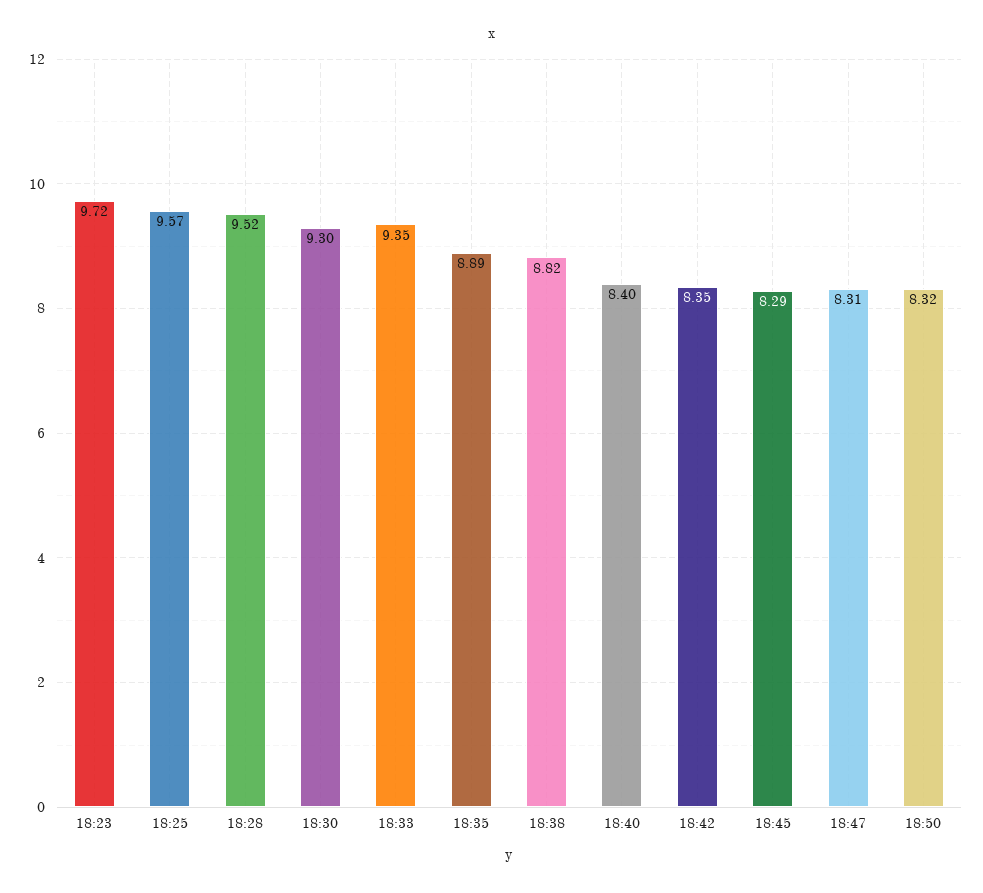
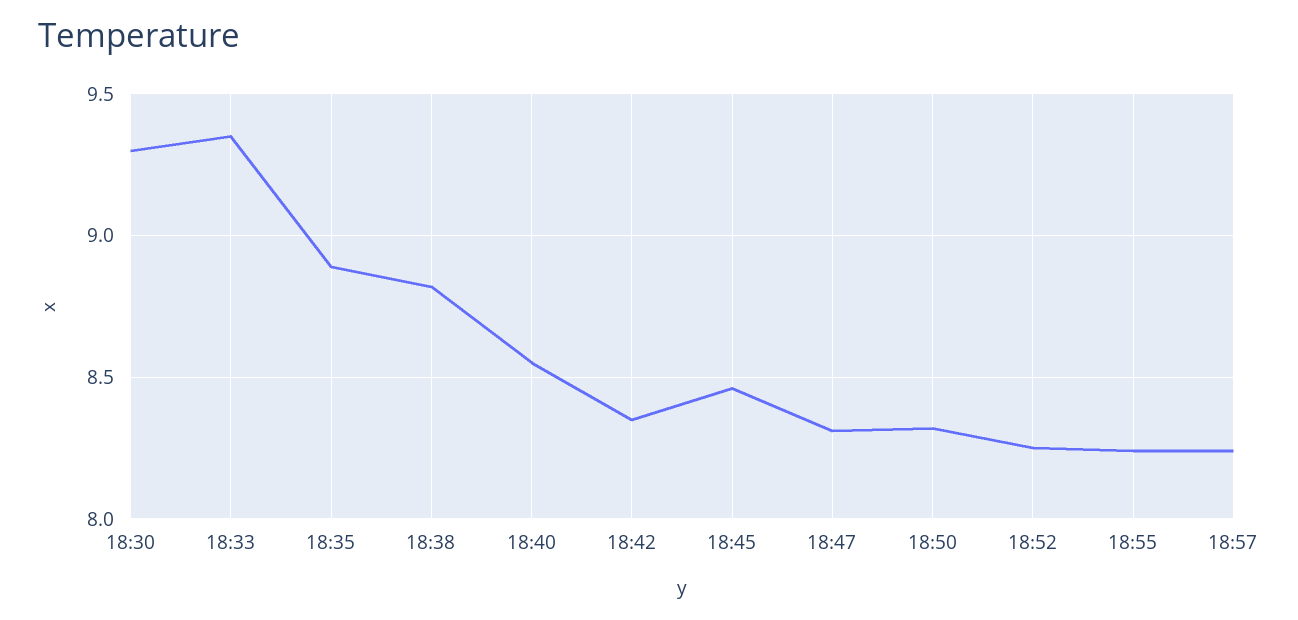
18:23: 9.72 -> none
18:25: 9.57 -> none
18:28: 9.52 -> none
18:40: 8.4 -> 8.55
18:45: 8.29 -> 8.45
18:52: none -> 8.25
18:55: none -> 8.25
18:57: none -> 8.25

